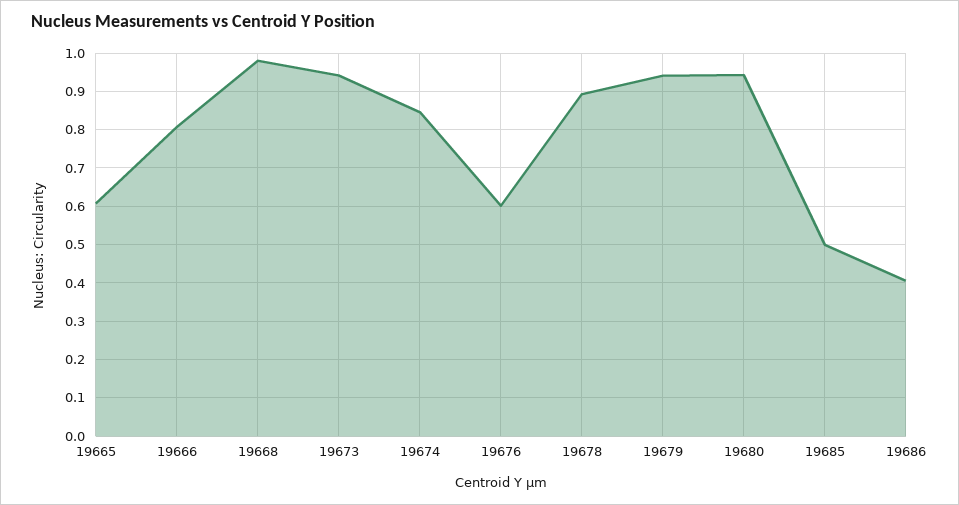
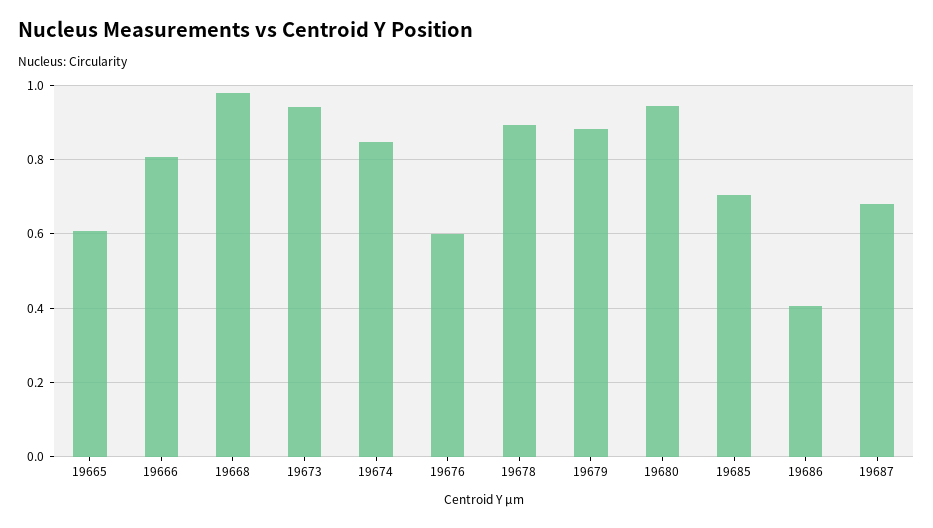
19679: 0.94 -> 0.88
19685: 0.5 -> 0.7
19687: none -> 0.68

